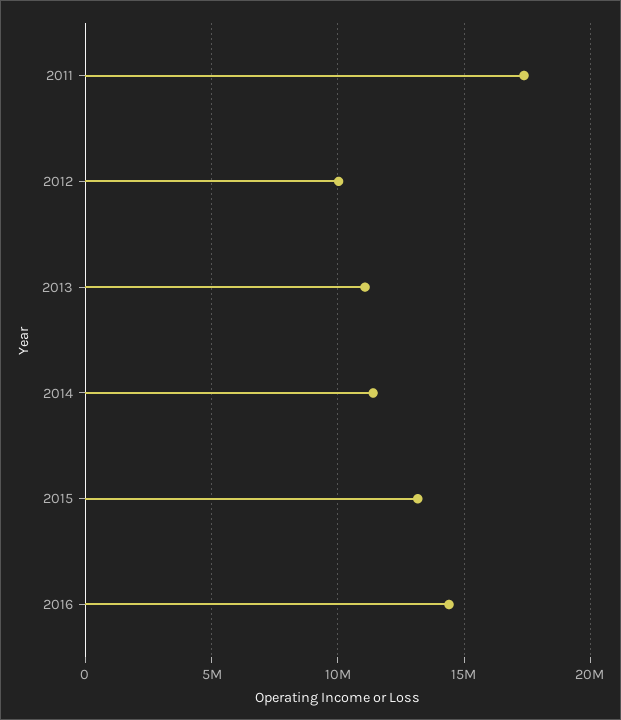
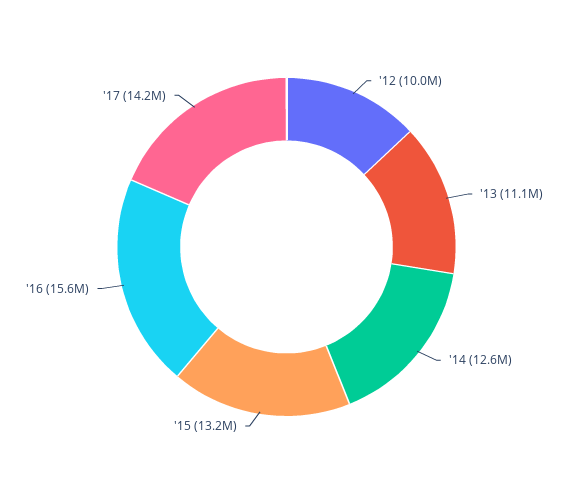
2011: 17500000 -> none
2014: 11500000 -> 12600000
2016: 14500000 -> 15600000
'17: none -> 14200000

